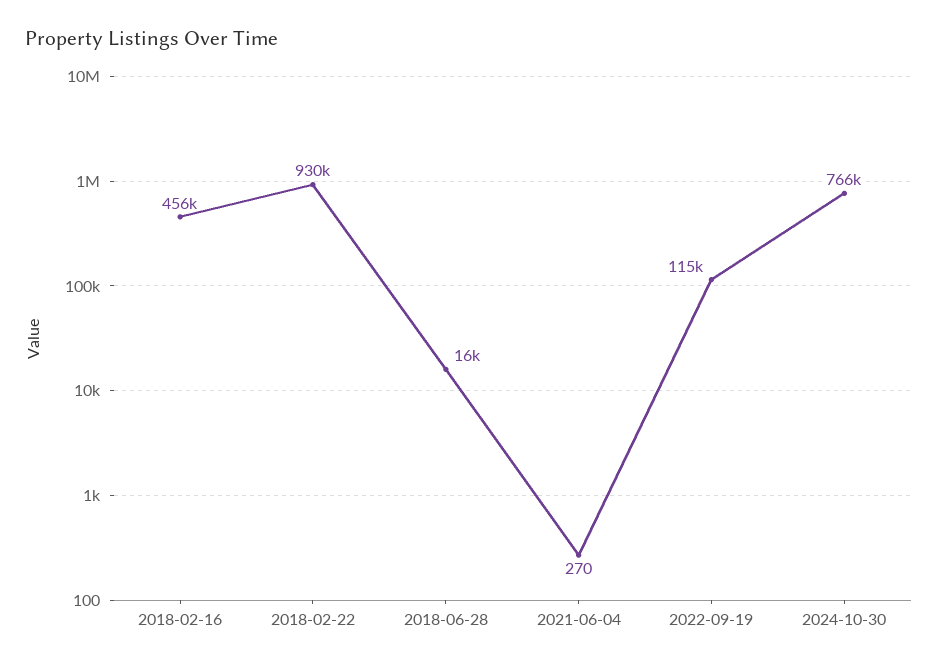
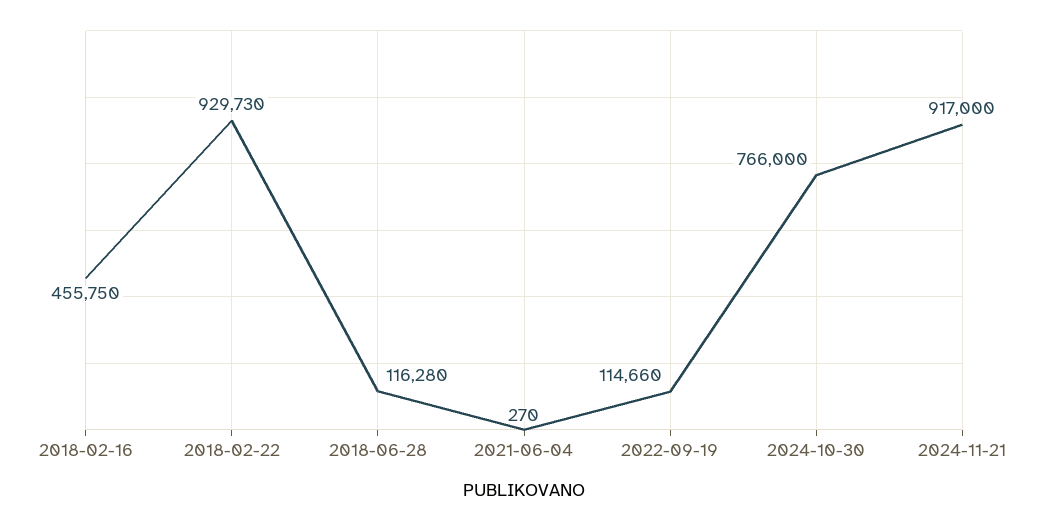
2018-06-28: 16000 -> 116280
2024-11-21: none -> 917000

